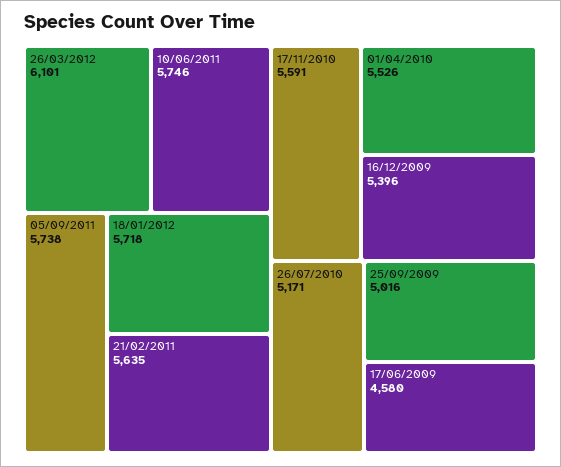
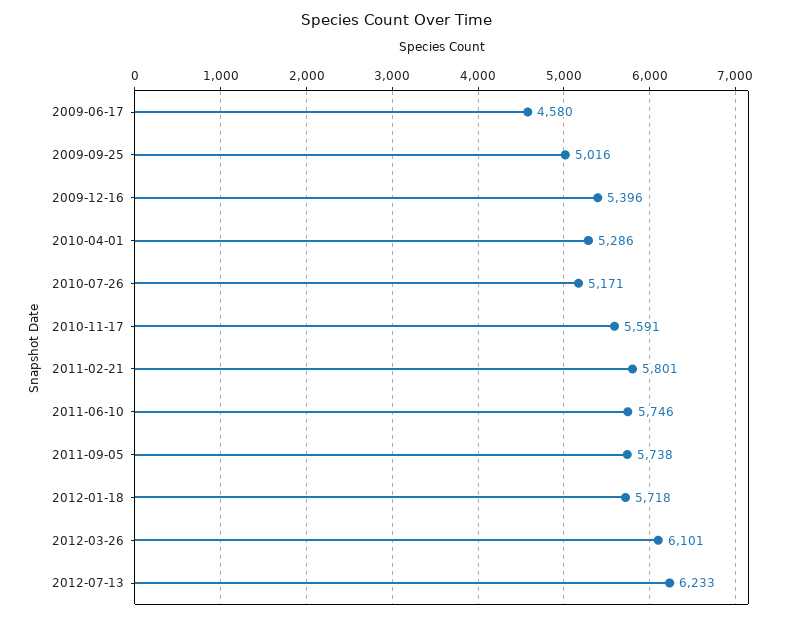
21/02/2011: 5635 -> 5801
01/04/2010: 5526 -> 5286
2012-07-13: none -> 6233

